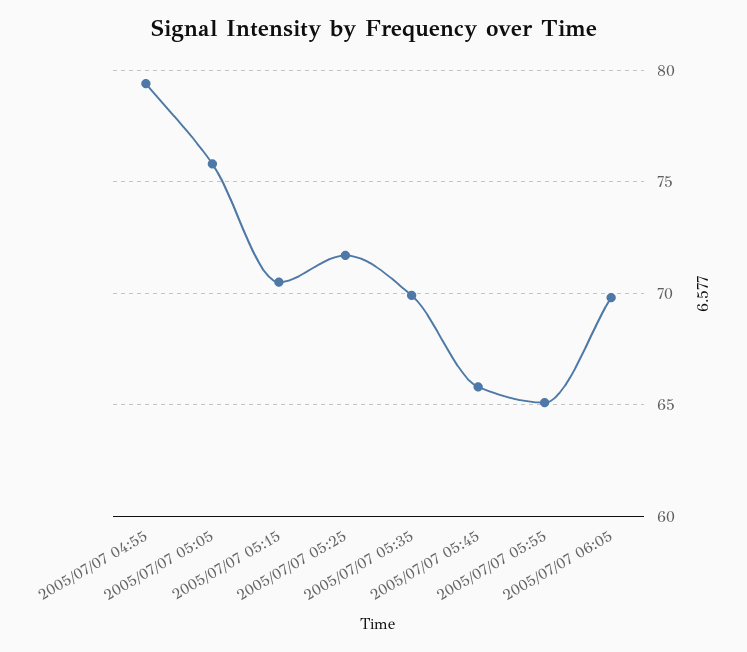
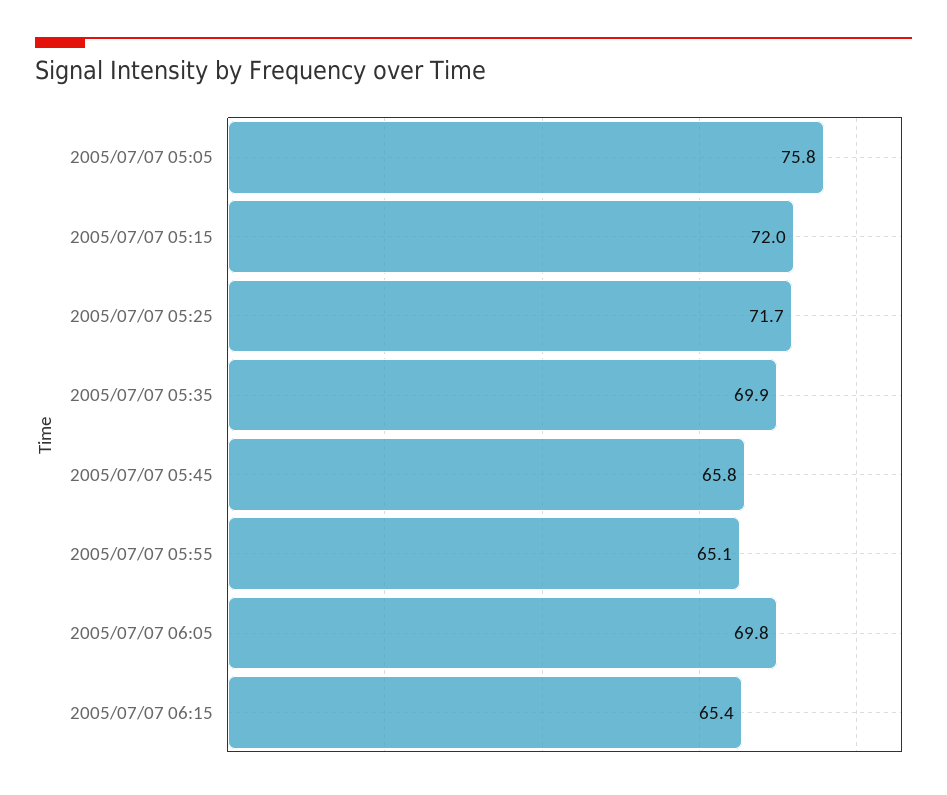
2005/07/07 04:55: 79.5 -> none
2005/07/07 05:15: 70.5 -> 72
2005/07/07 06:15: none -> 65.4

